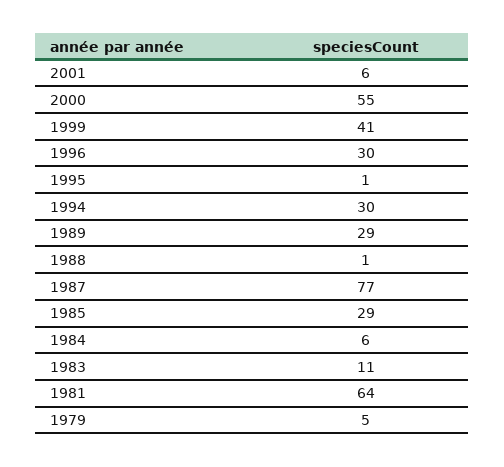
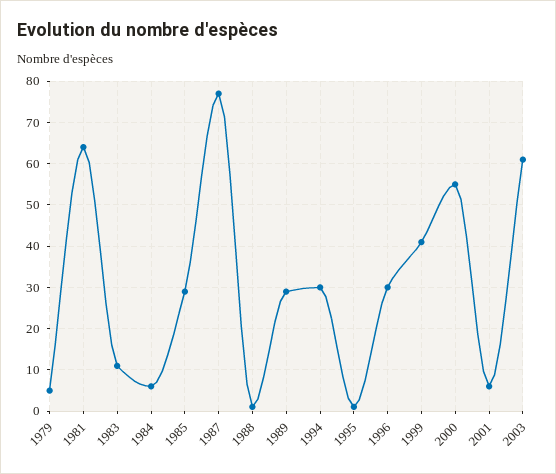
2003: none -> 60

